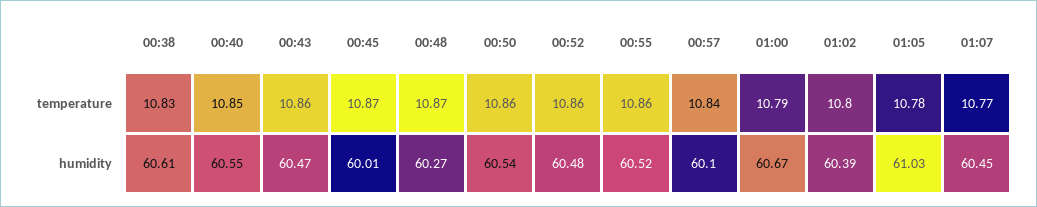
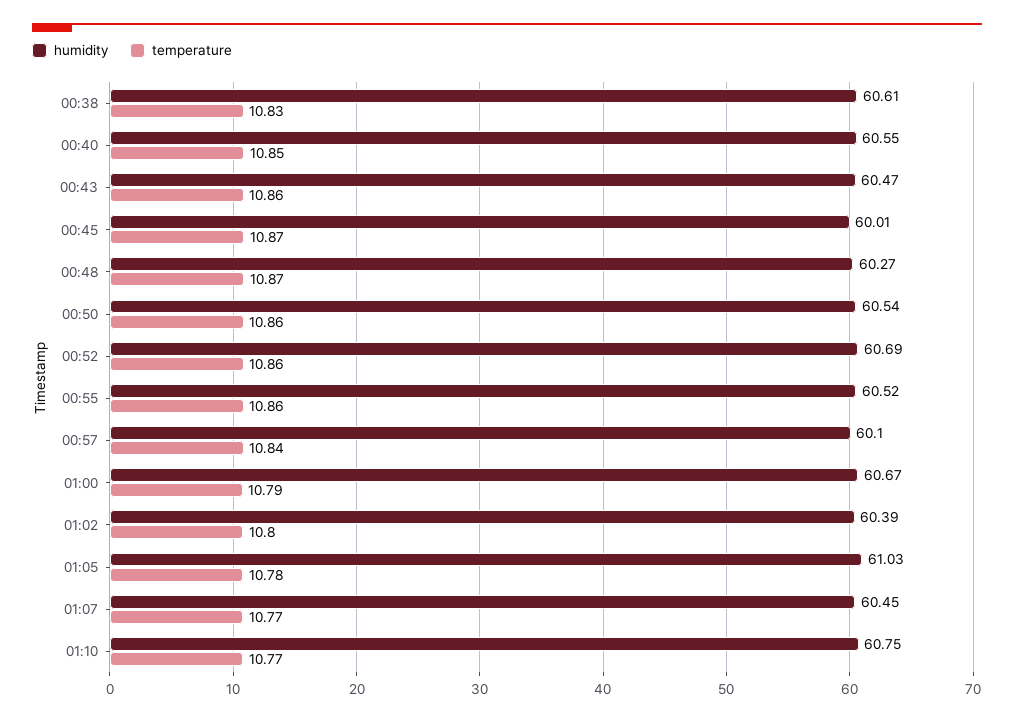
humidity, 00:52: 60.48 -> 60.69
humidity, 01:10: none -> 60.75
temperature, 01:10: none -> 10.77

